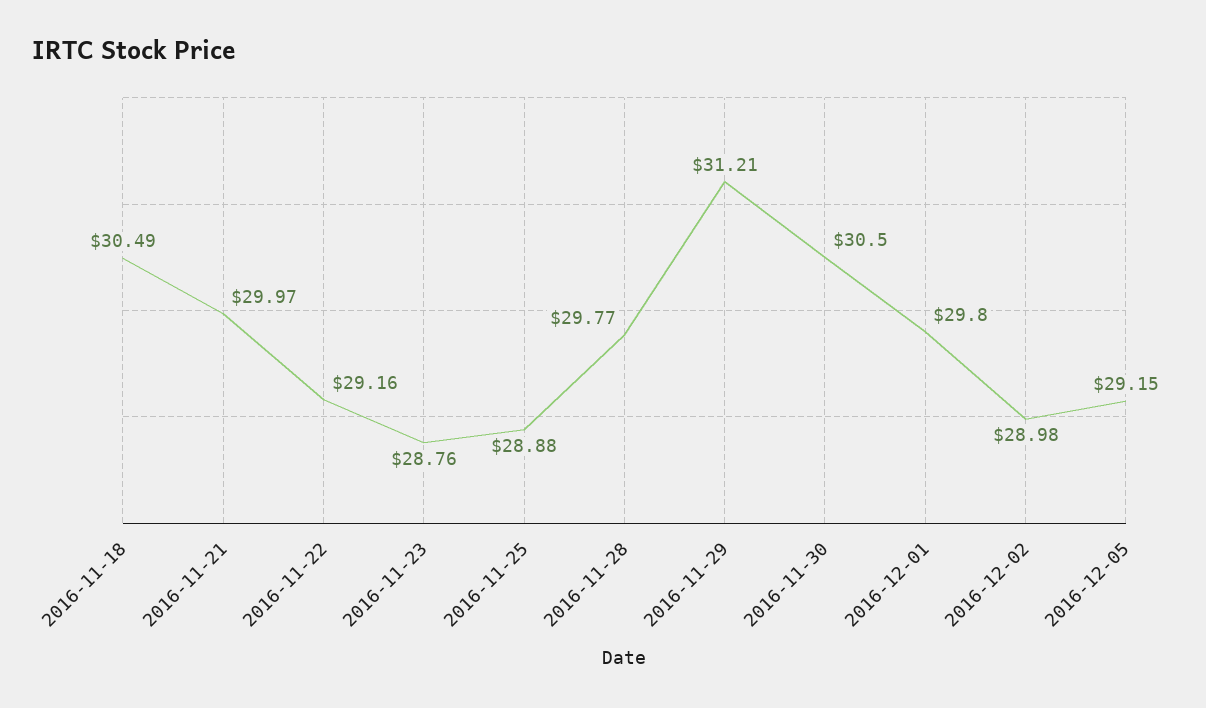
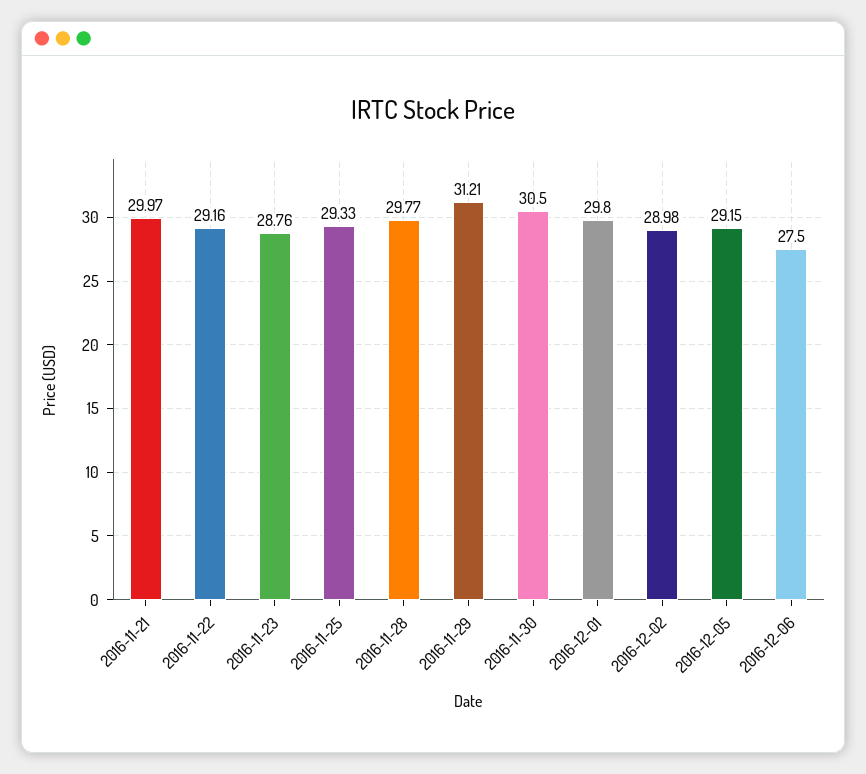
2016-11-18: 30.49 -> none
2016-11-25: 28.88 -> 29.33
2016-12-06: none -> 27.5

